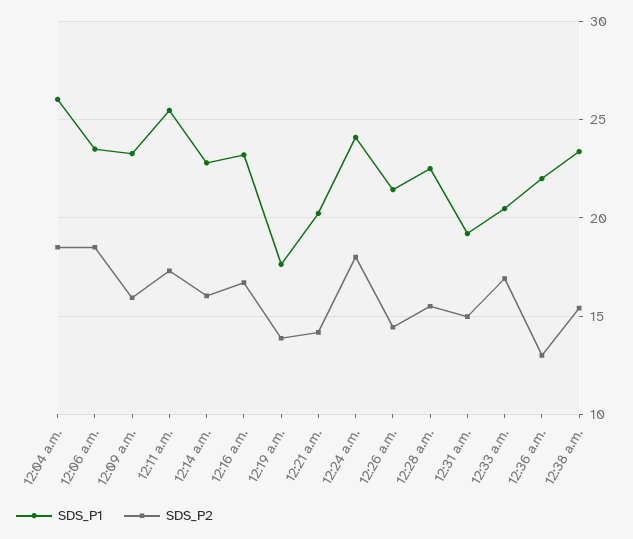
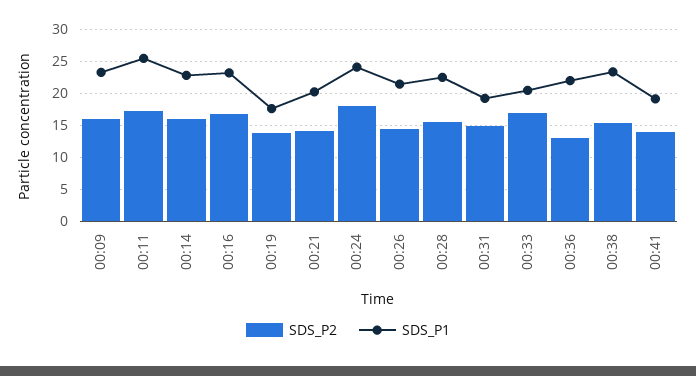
SDS_P1, 12:04 a.m.: 26 -> none
SDS_P2, 12:04 a.m.: 18.5 -> none
SDS_P1, 12:06 a.m.: 23.5 -> none
SDS_P2, 12:06 a.m.: 18.5 -> none
SDS_P2, 00:41: none -> 14
SDS_P1, 00:41: none -> 19

